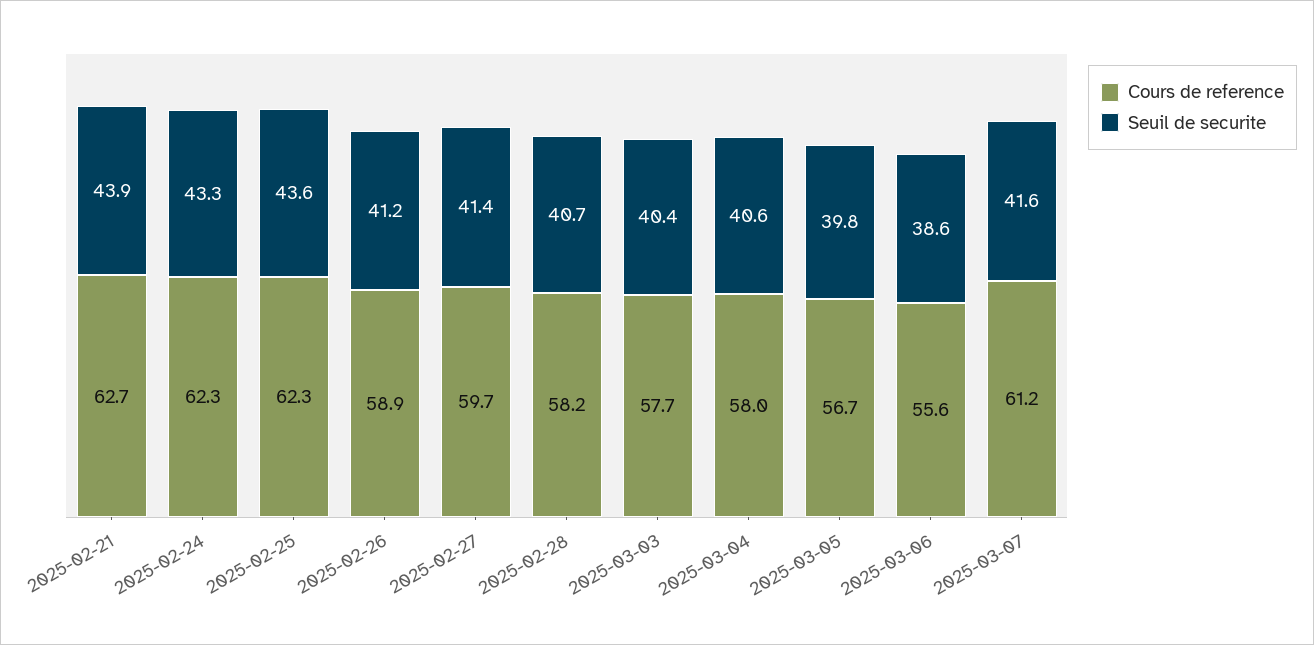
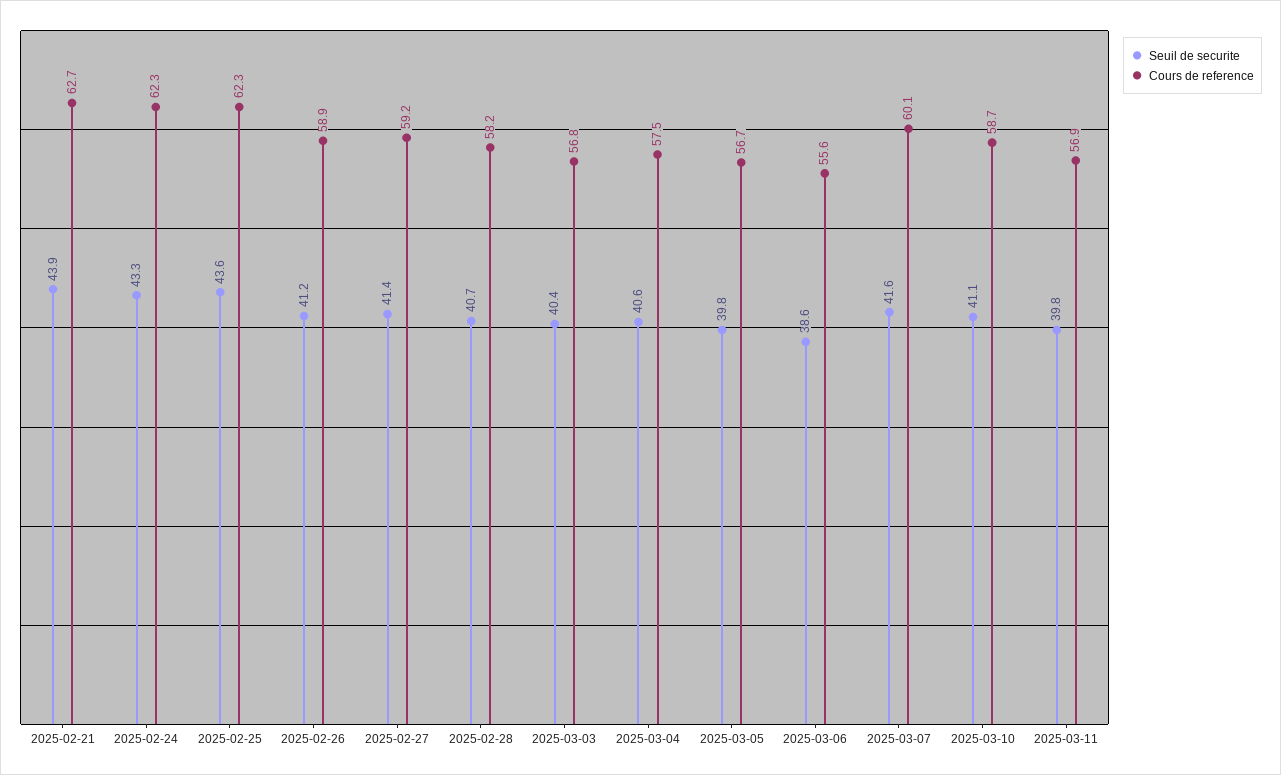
Cours de reference, 2025-02-27: 59.7 -> 59.2
Cours de reference, 2025-03-03: 57.7 -> 56.8
Cours de reference, 2025-03-04: 58 -> 57.5
Cours de reference, 2025-03-07: 61.2 -> 60.1
Seuil de securite, 2025-03-10: none -> 41.1
Cours de reference, 2025-03-10: none -> 58.7
Seuil de securite, 2025-03-11: none -> 39.8
Cours de reference, 2025-03-11: none -> 56.9

